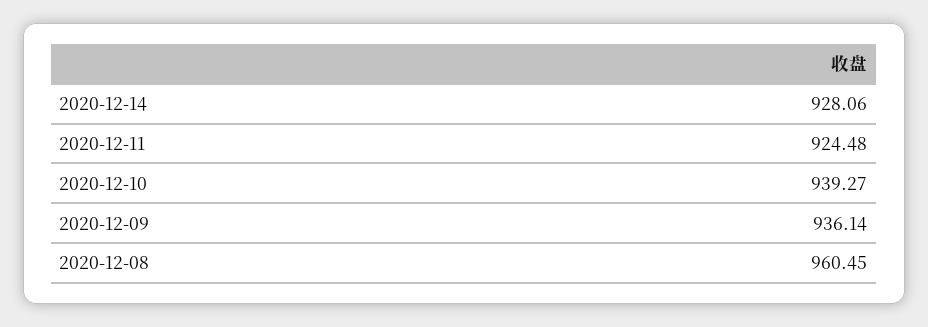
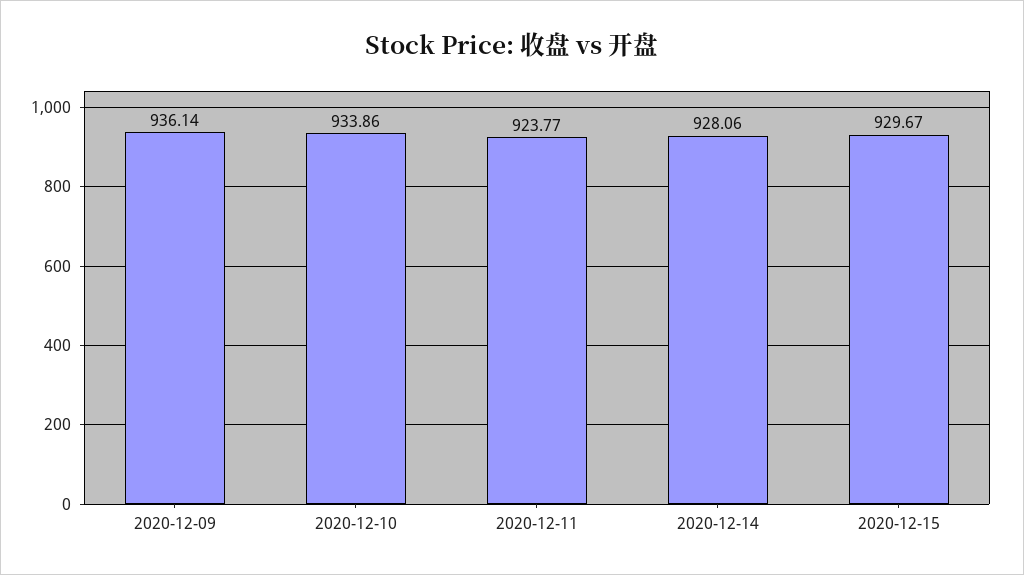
2020-12-11: 924.48 -> 923.77
2020-12-10: 939.27 -> 933.86
2020-12-08: 960.45 -> none
2020-12-15: none -> 929.67

